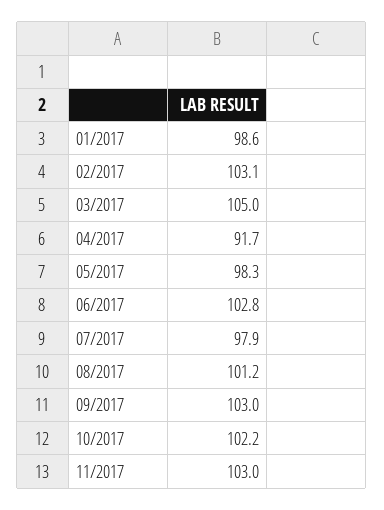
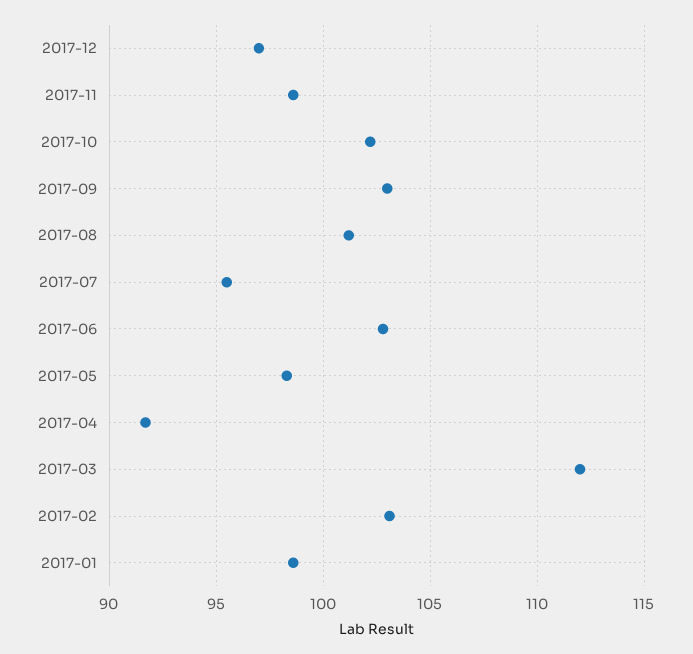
03/2017: 105 -> 112
07/2017: 97.9 -> 95.5
11/2017: 103 -> 98.5
2017-12: none -> 97

